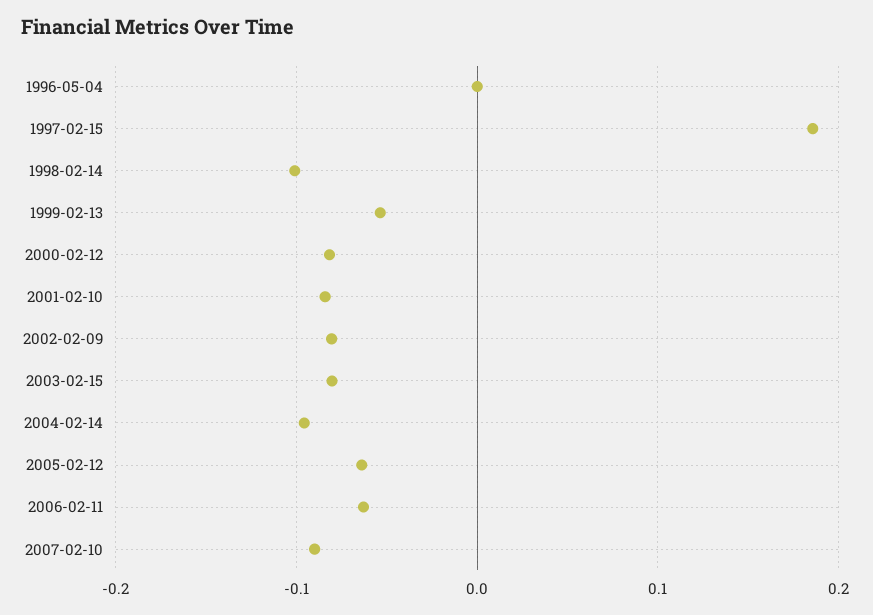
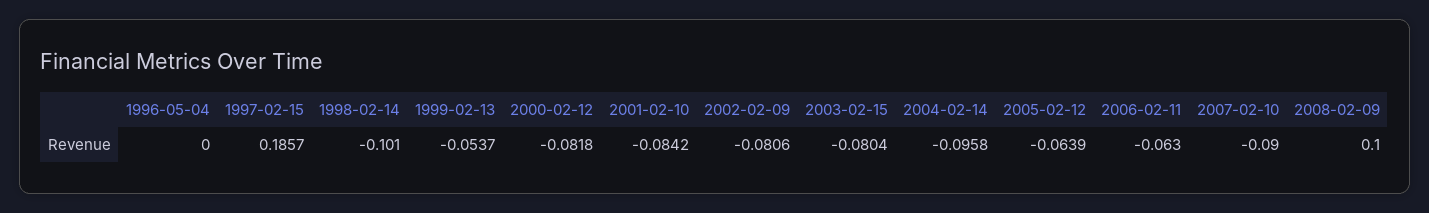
2008-02-09: none -> 0.1

